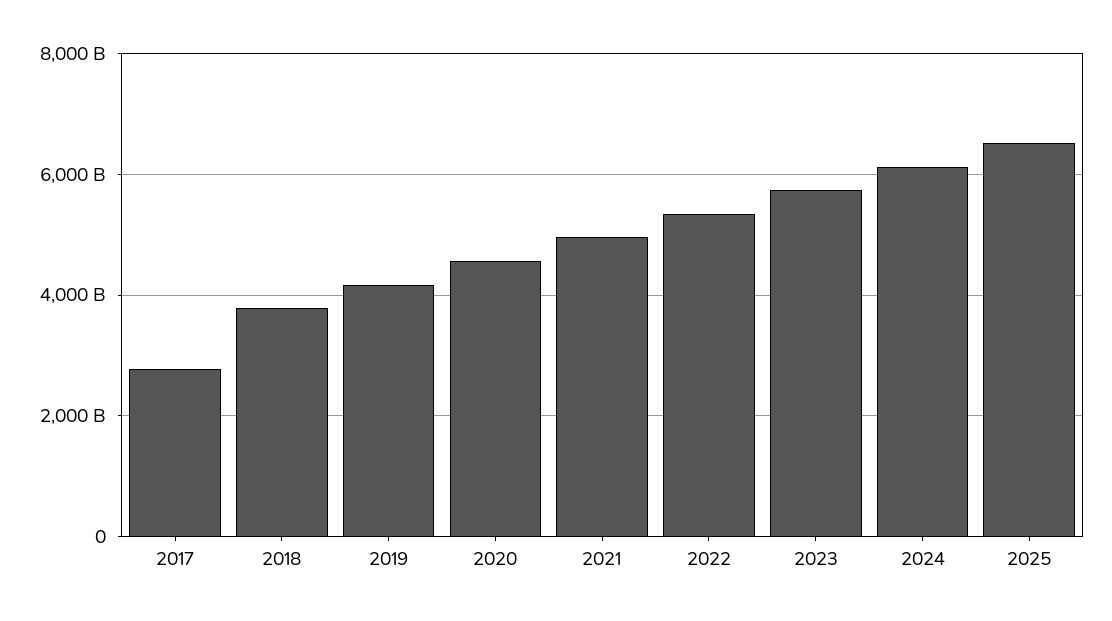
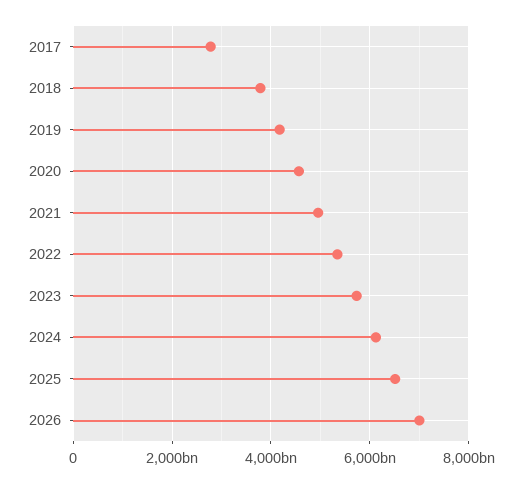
2026: none -> 7000000000000

